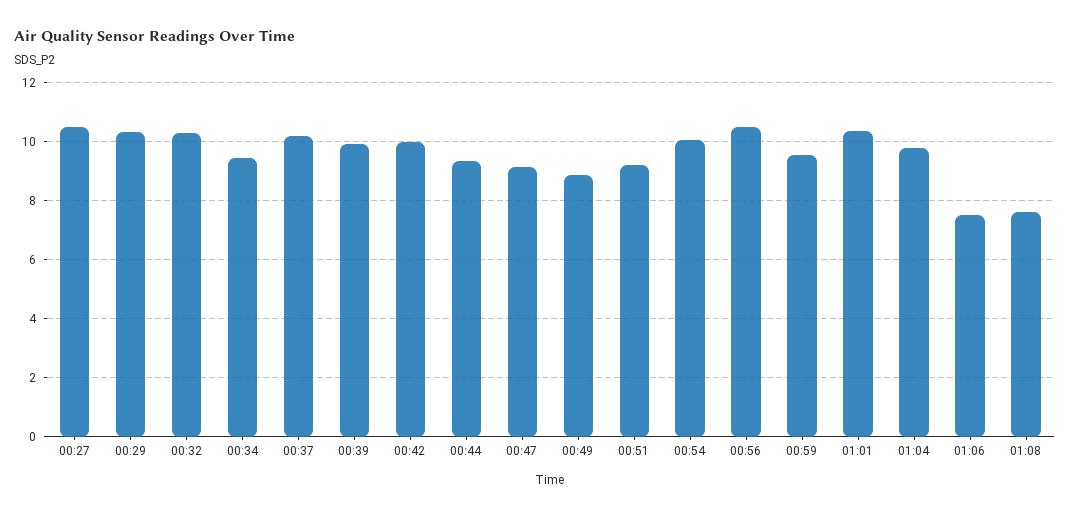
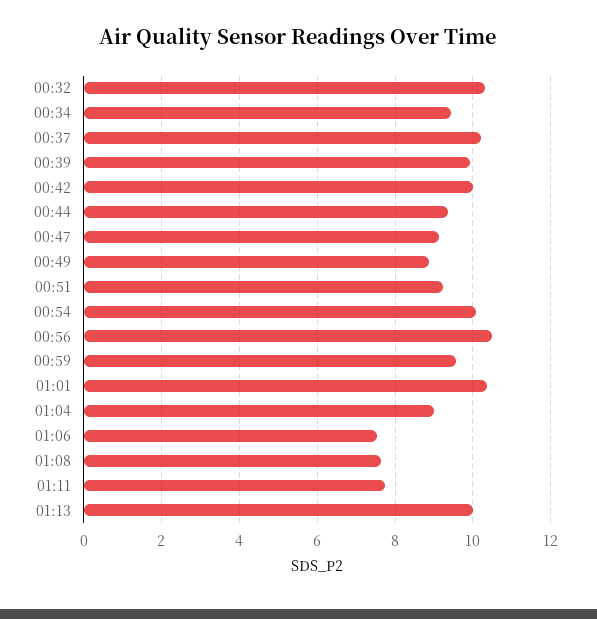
00:27: 10.5 -> none
00:29: 10.25 -> none
01:04: 9.75 -> 9
01:11: none -> 7.8
01:13: none -> 10

